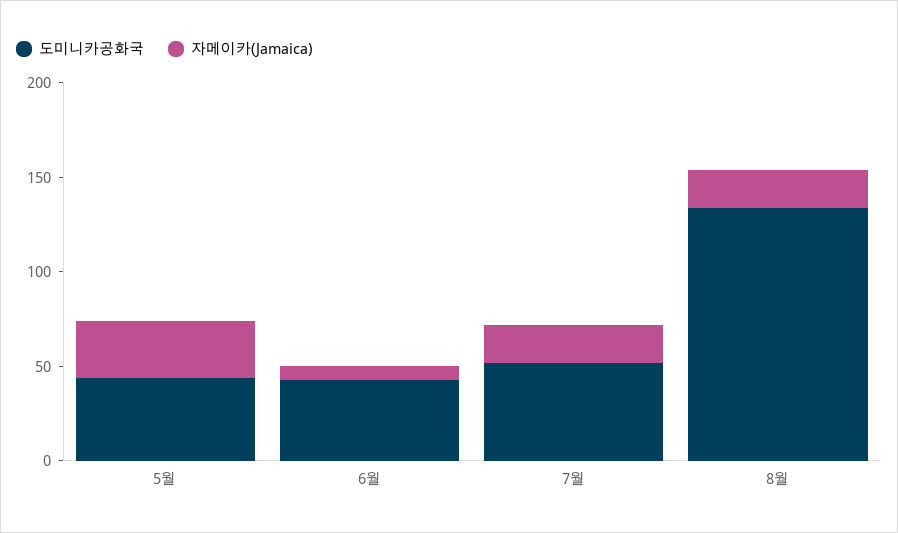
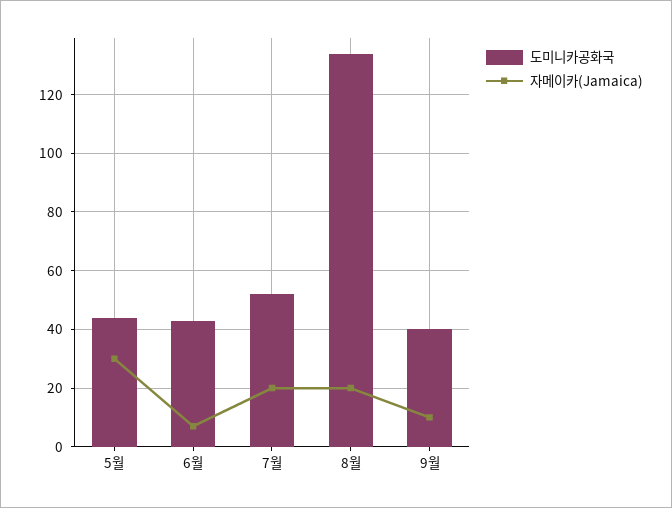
도미니카공화국, 9월: none -> 40
자메이카(Jamaica), 9월: none -> 10

